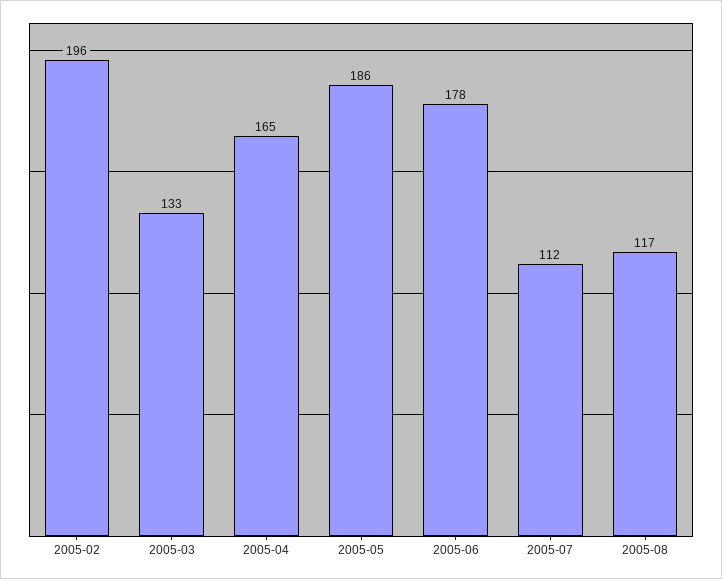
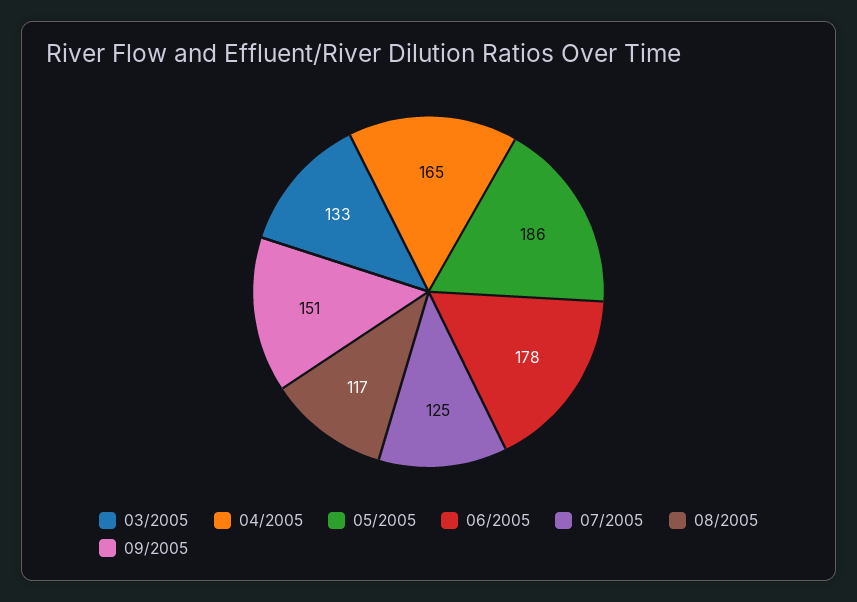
2005-02: 196 -> none
2005-07: 112 -> 125
09/2005: none -> 151

